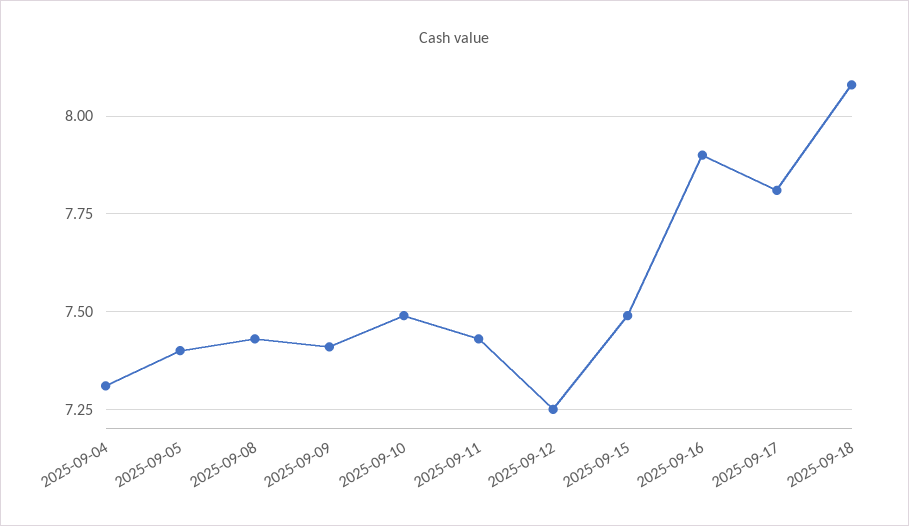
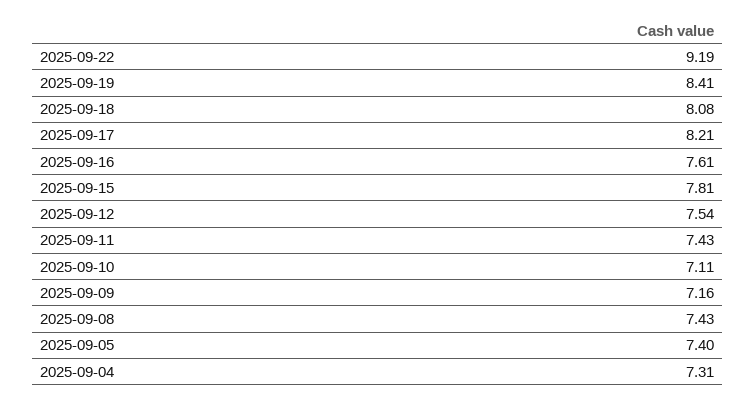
2025-09-09: 7.4 -> 7.16
2025-09-10: 7.5 -> 7.11
2025-09-12: 7.25 -> 7.54
2025-09-15: 7.5 -> 7.81
2025-09-16: 7.9 -> 7.61
2025-09-17: 7.8 -> 8.21
2025-09-22: none -> 9.19
2025-09-19: none -> 8.41

